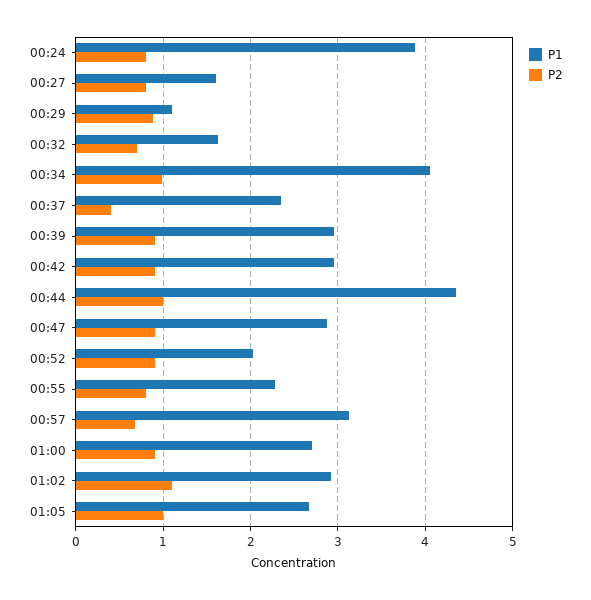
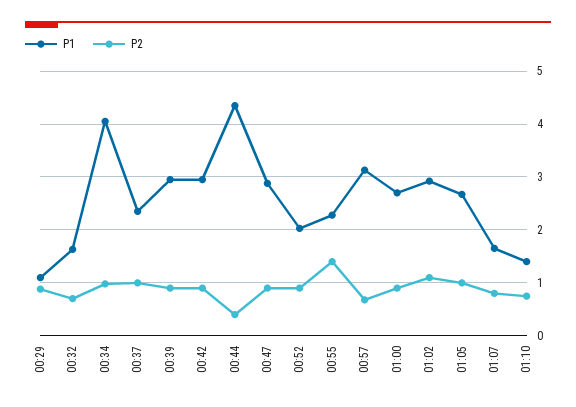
P1, 00:24: 3.9 -> none
P2, 00:24: 0.8 -> none
P1, 00:27: 1.6 -> none
P2, 00:27: 0.8 -> none
P2, 00:37: 0.4 -> 1
P2, 00:44: 1 -> 0.4
P2, 00:55: 0.8 -> 1.4
P1, 01:07: none -> 1.6
P2, 01:07: none -> 0.8
P1, 01:10: none -> 1.4
P2, 01:10: none -> 0.8

